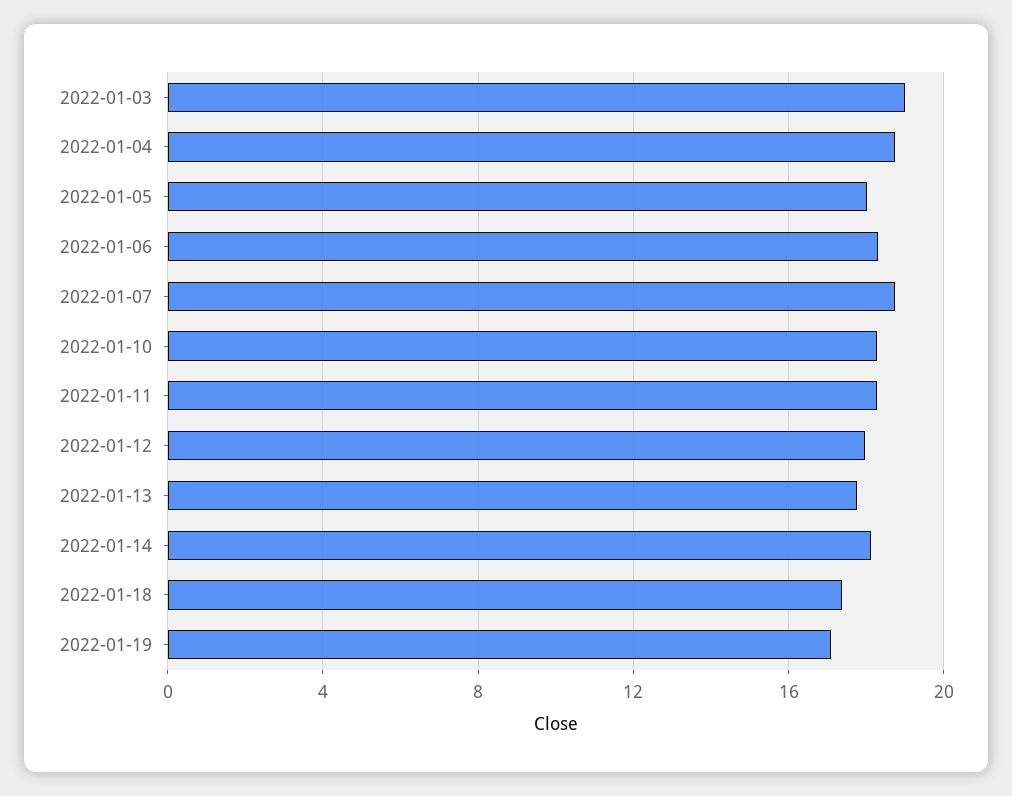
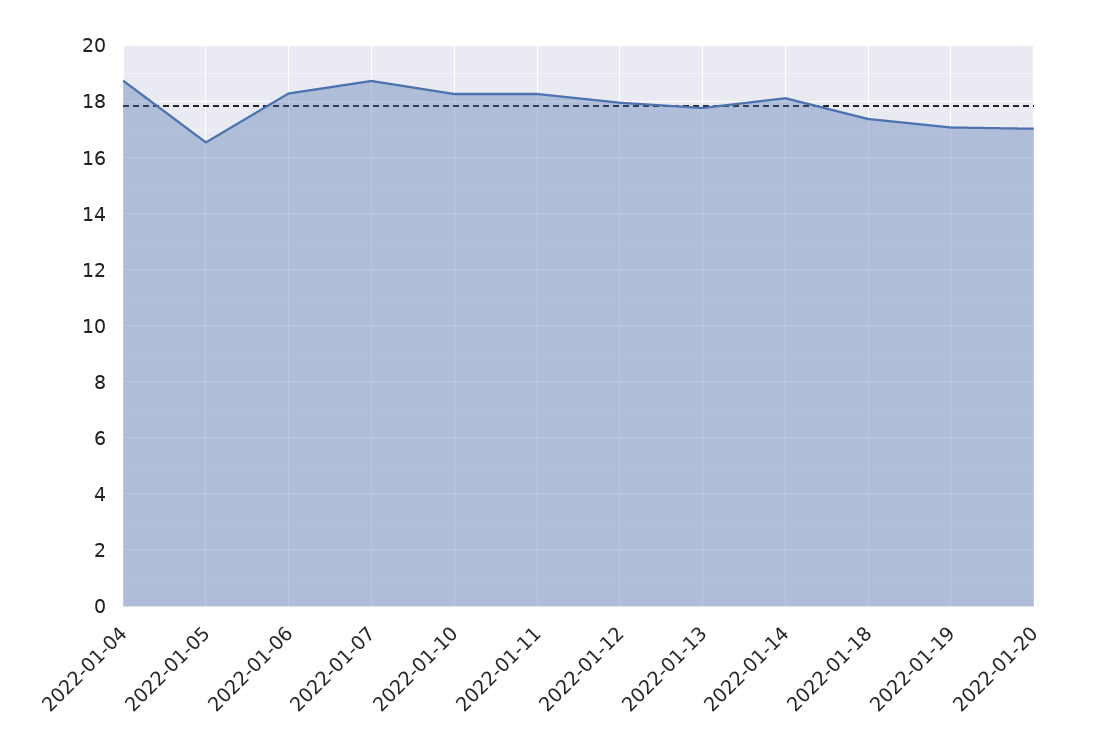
2022-01-03: 19 -> none
2022-01-05: 18 -> 16.5
2022-01-20: none -> 17

